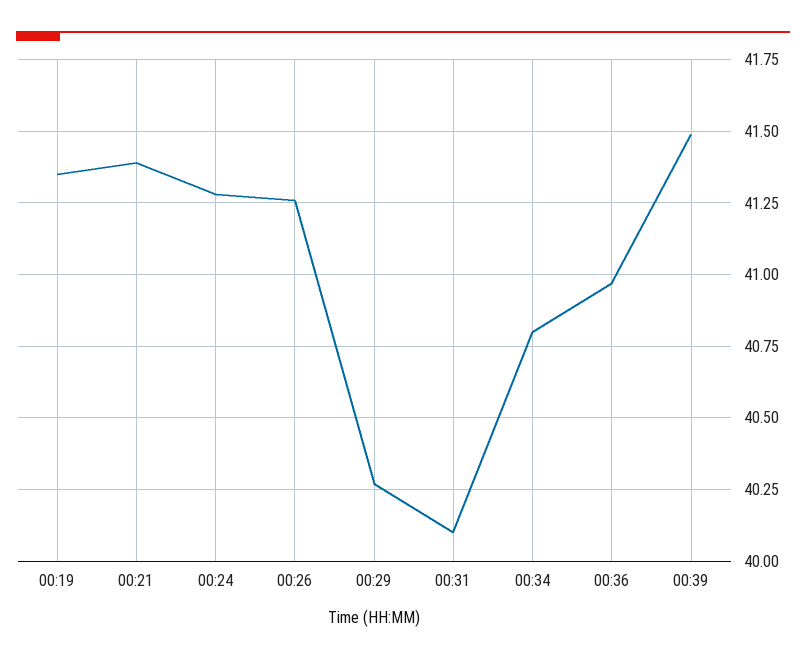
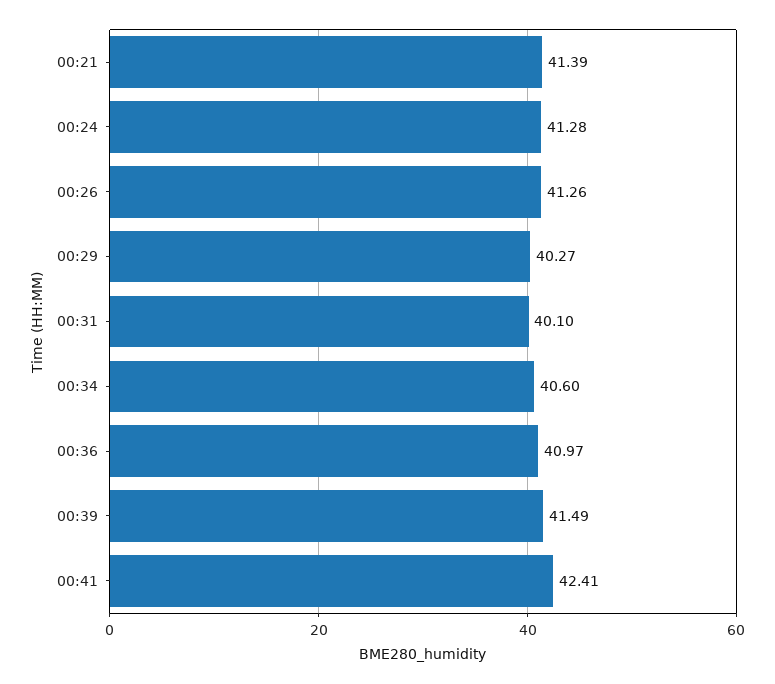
00:19: 41.35 -> none
00:34: 40.8 -> 40.6
00:41: none -> 42.41

